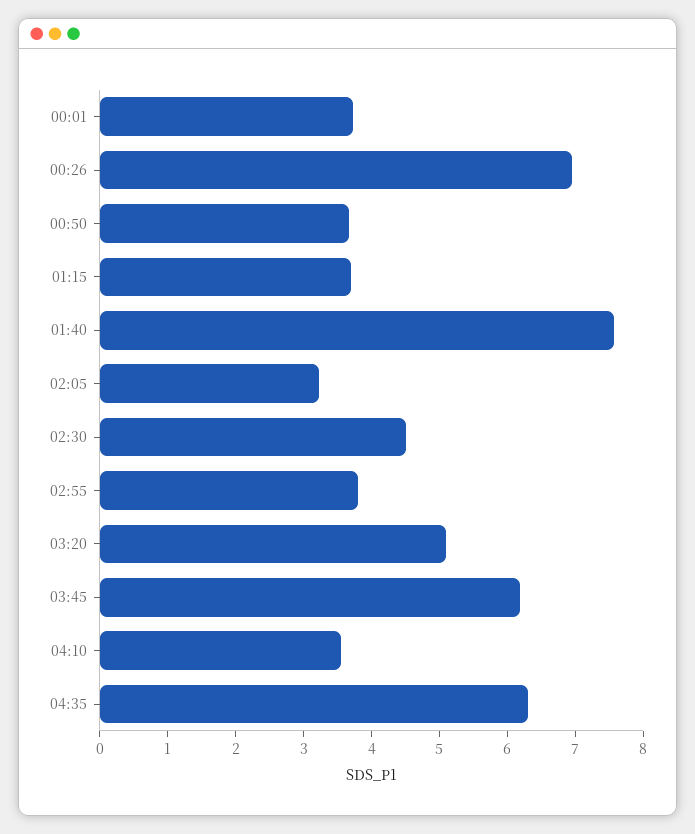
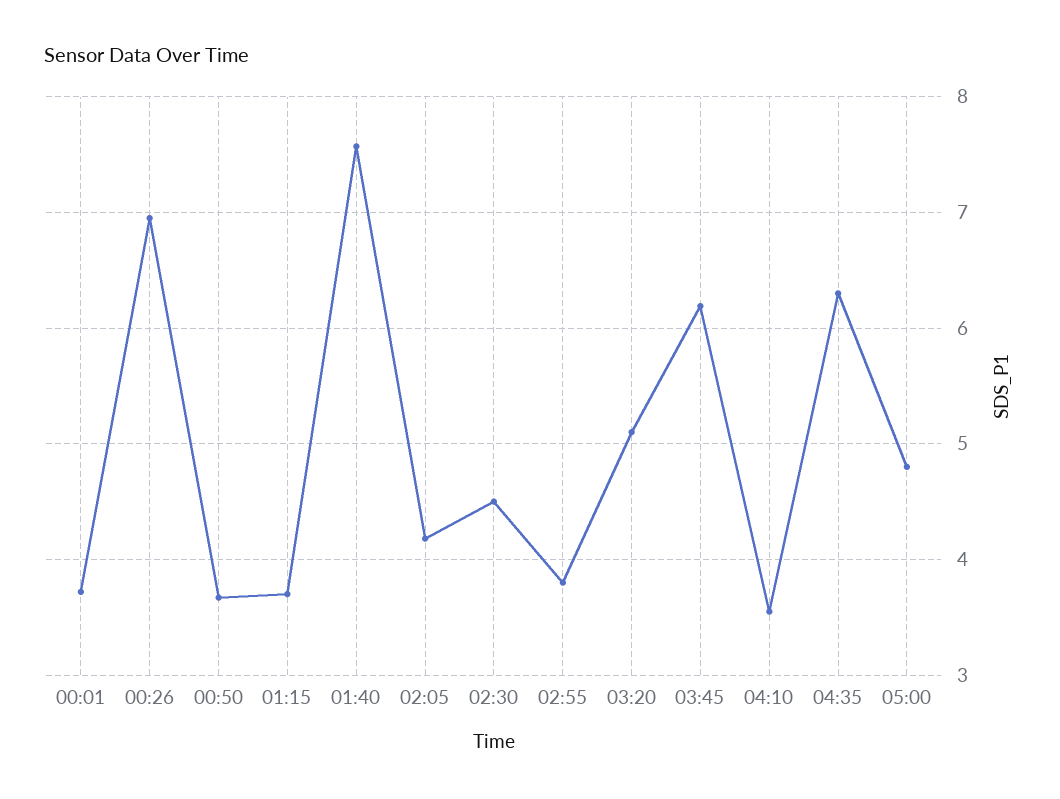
02:05: 3.2 -> 4.2
05:00: none -> 4.8

